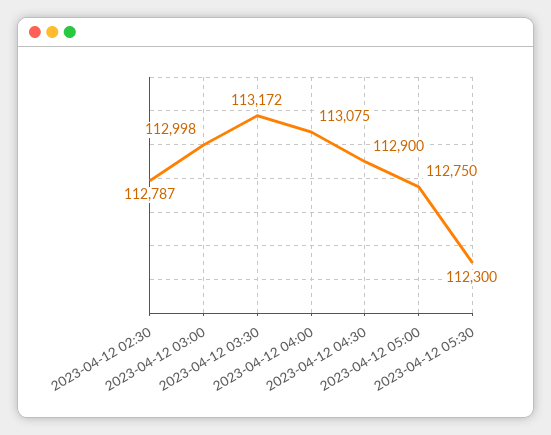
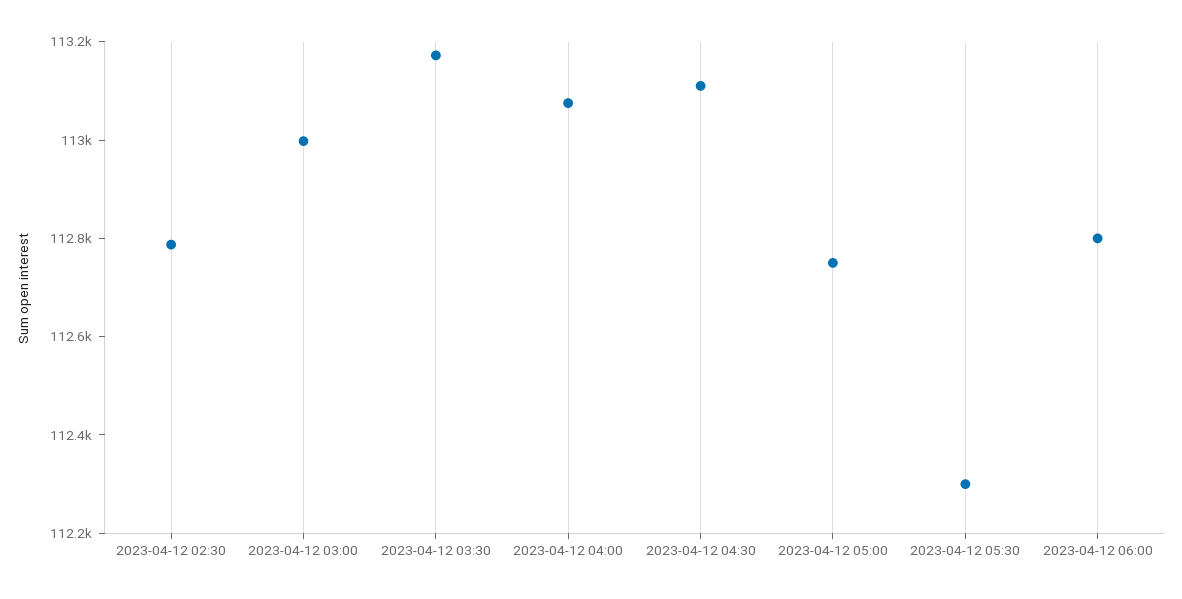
2023-04-12 04:30: 112900 -> 113100
2023-04-12 06:00: none -> 112800

